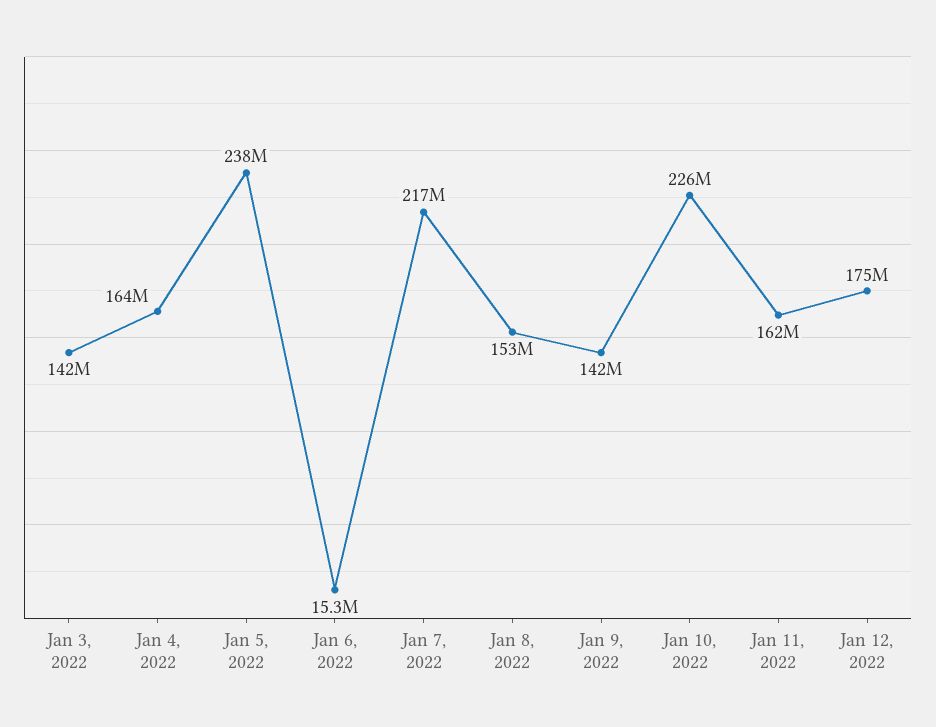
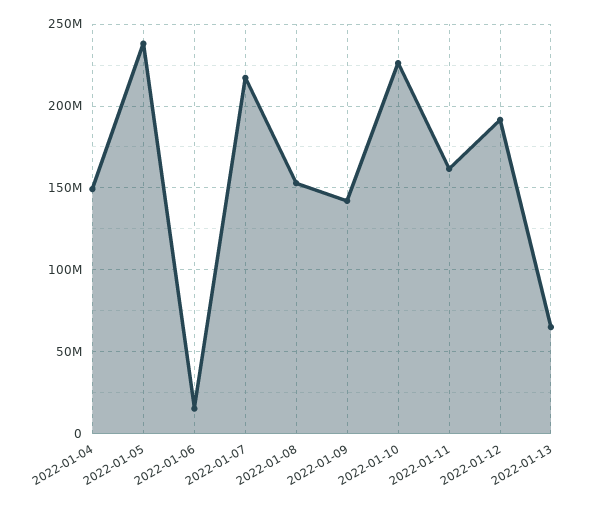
Jan 3, 2022: 142000000 -> none
Jan 4, 2022: 164000000 -> 150000000
Jan 12, 2022: 175000000 -> 190000000
2022-01-13: none -> 65000000

